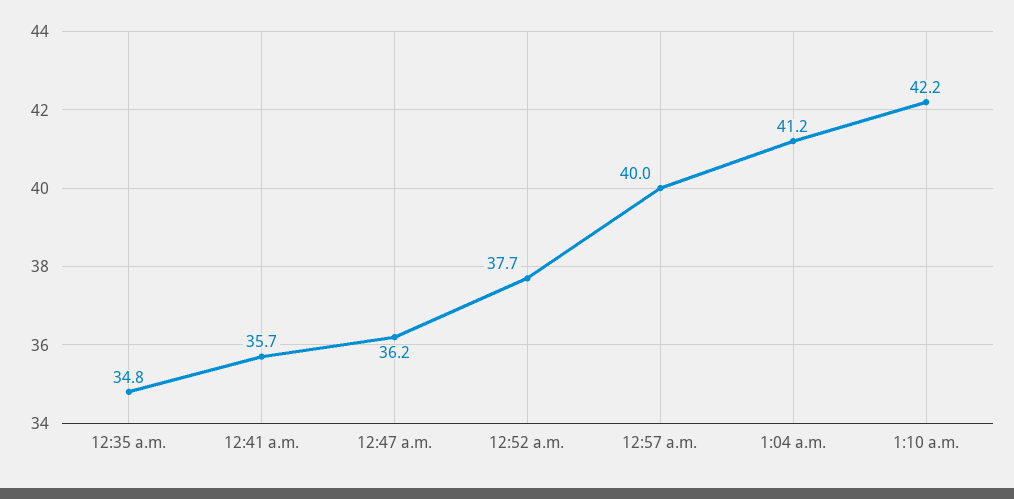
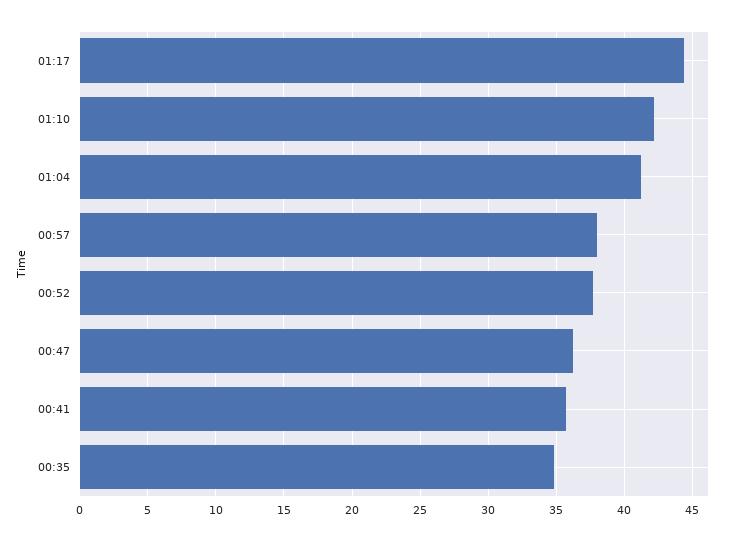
12:57 a.m.: 40 -> 38
01:17: none -> 44.5

